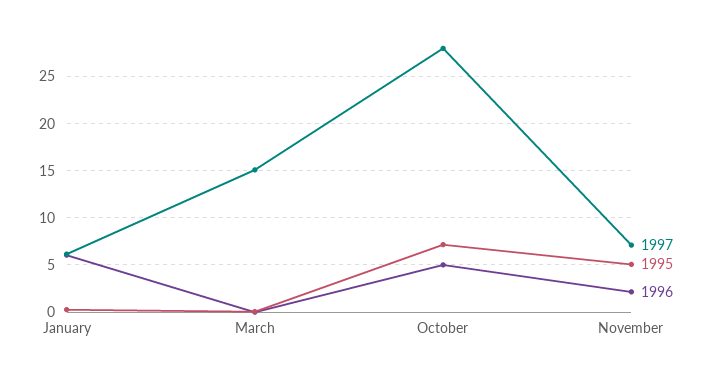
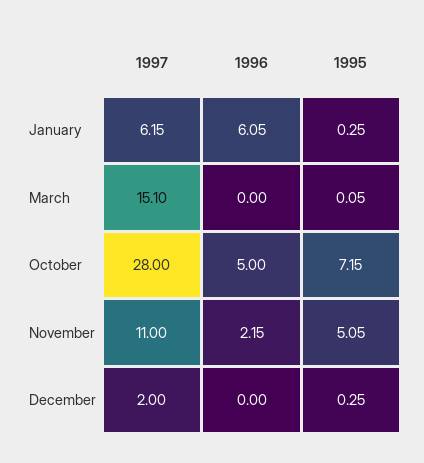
1997, November: 7 -> 11
1997, December: none -> 2
1996, December: none -> 0
1995, December: none -> 0.25

